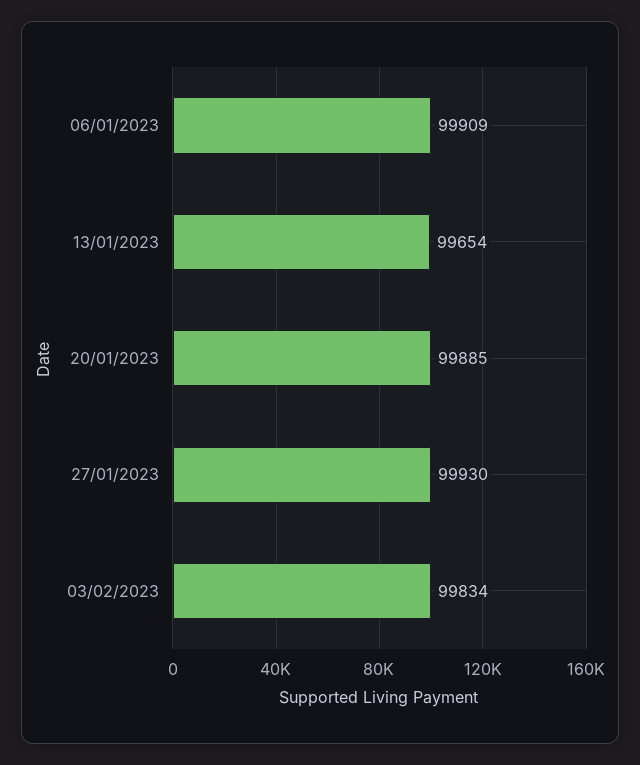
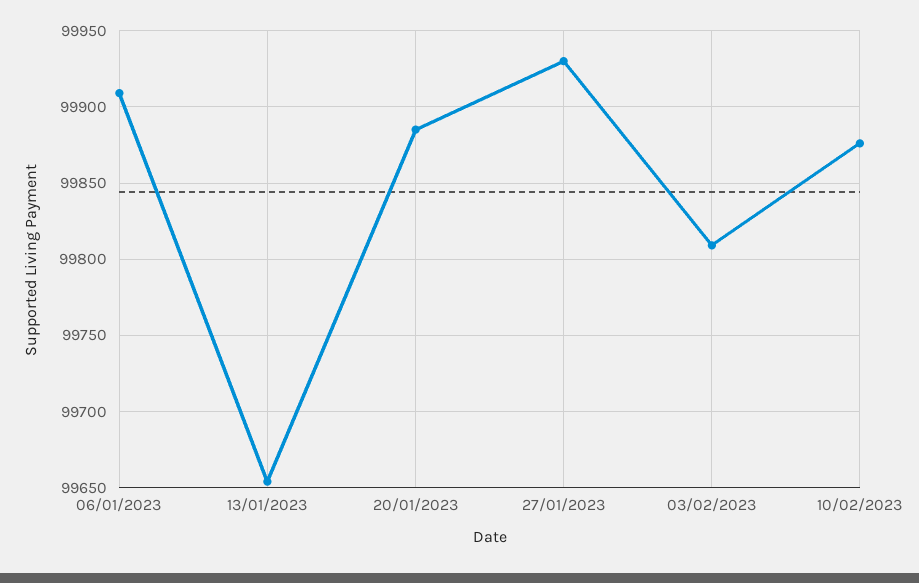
03/02/2023: 99834 -> 99810
10/02/2023: none -> 99875

